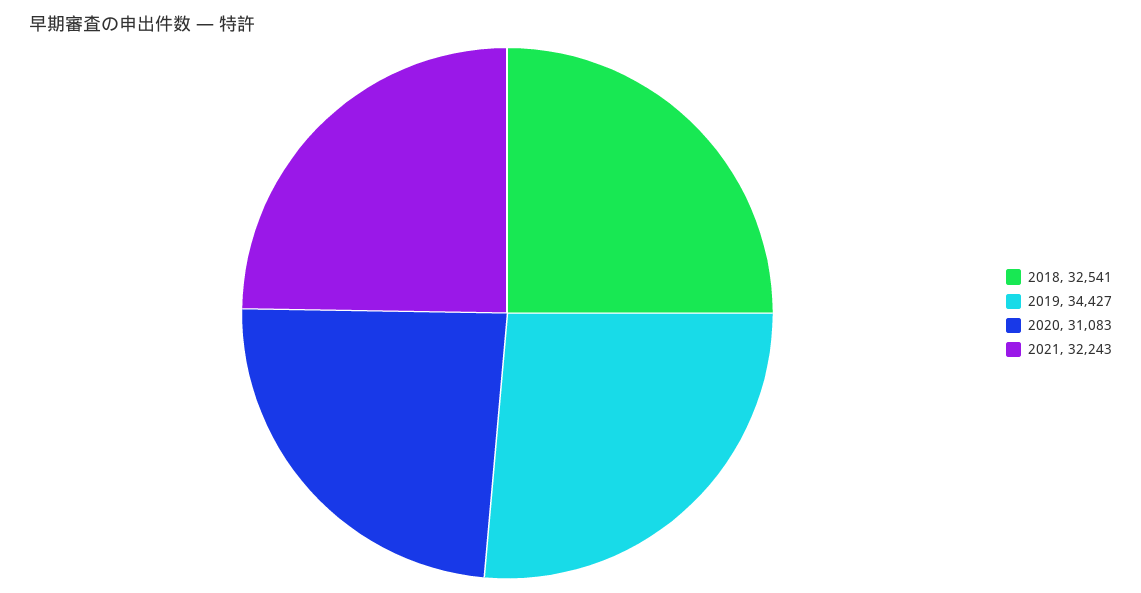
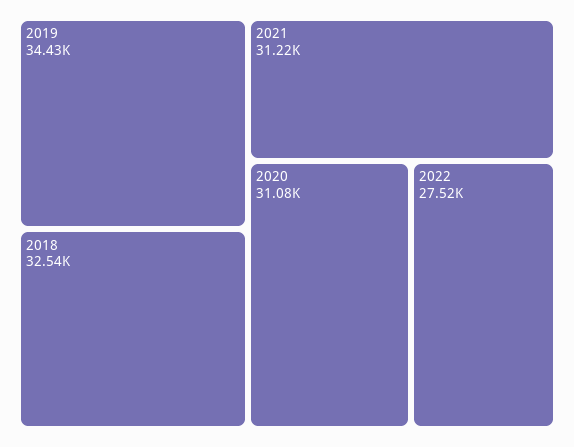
2021: 32243 -> 31220
2022: none -> 27520

